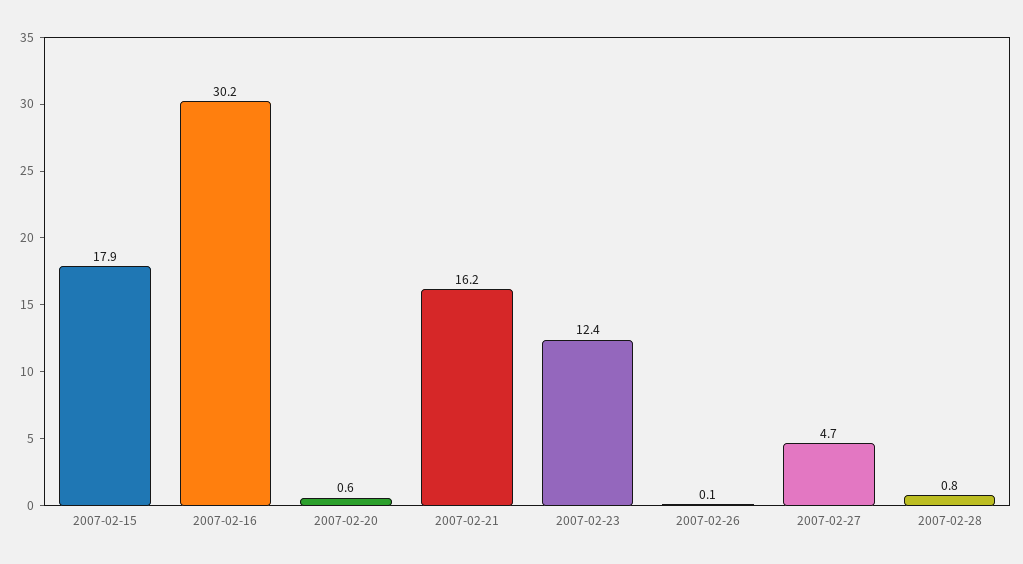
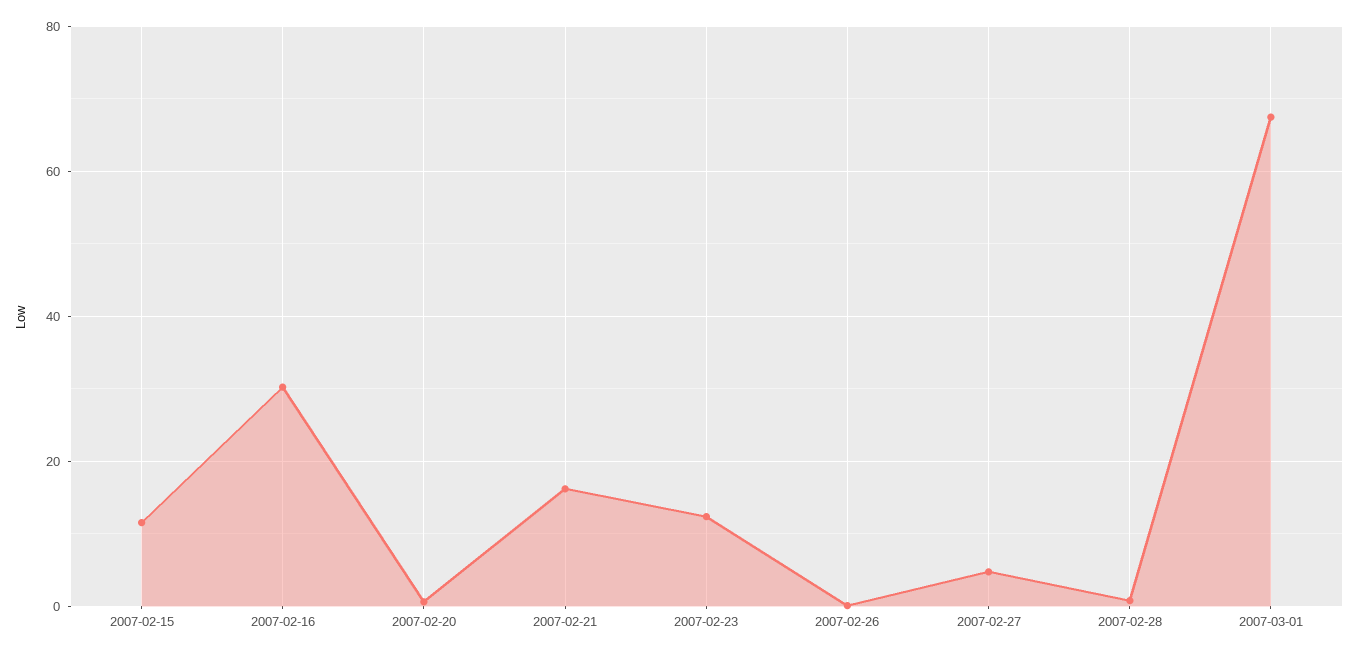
2007-02-15: 17.9 -> 12
2007-03-01: none -> 68

